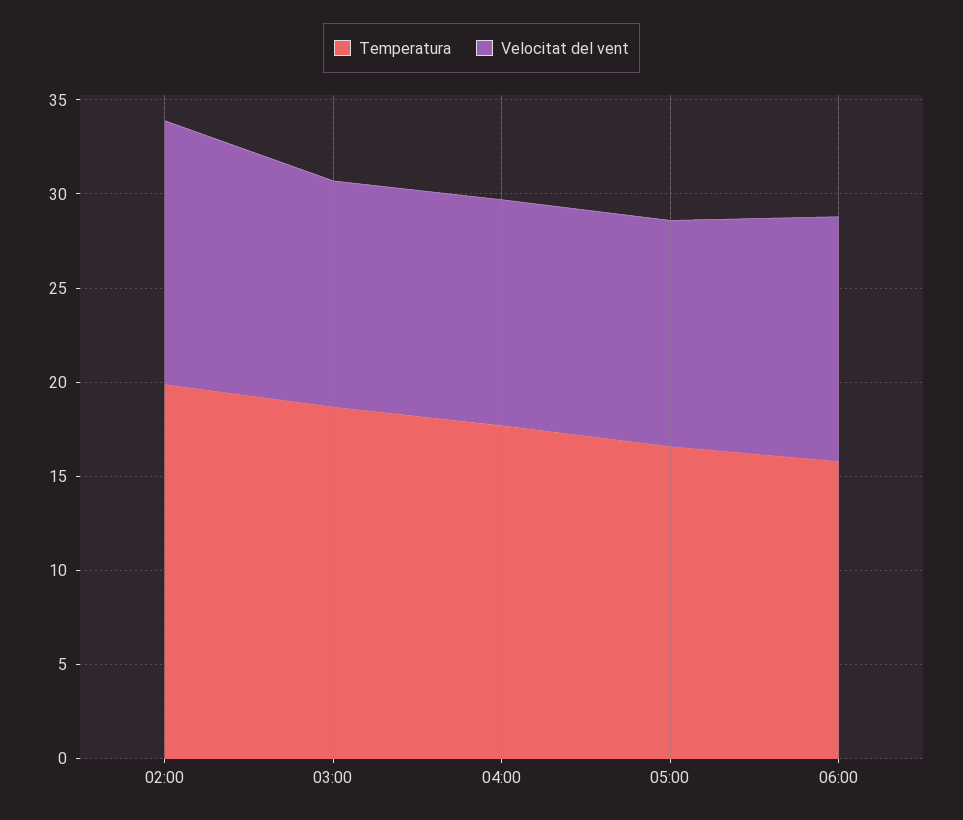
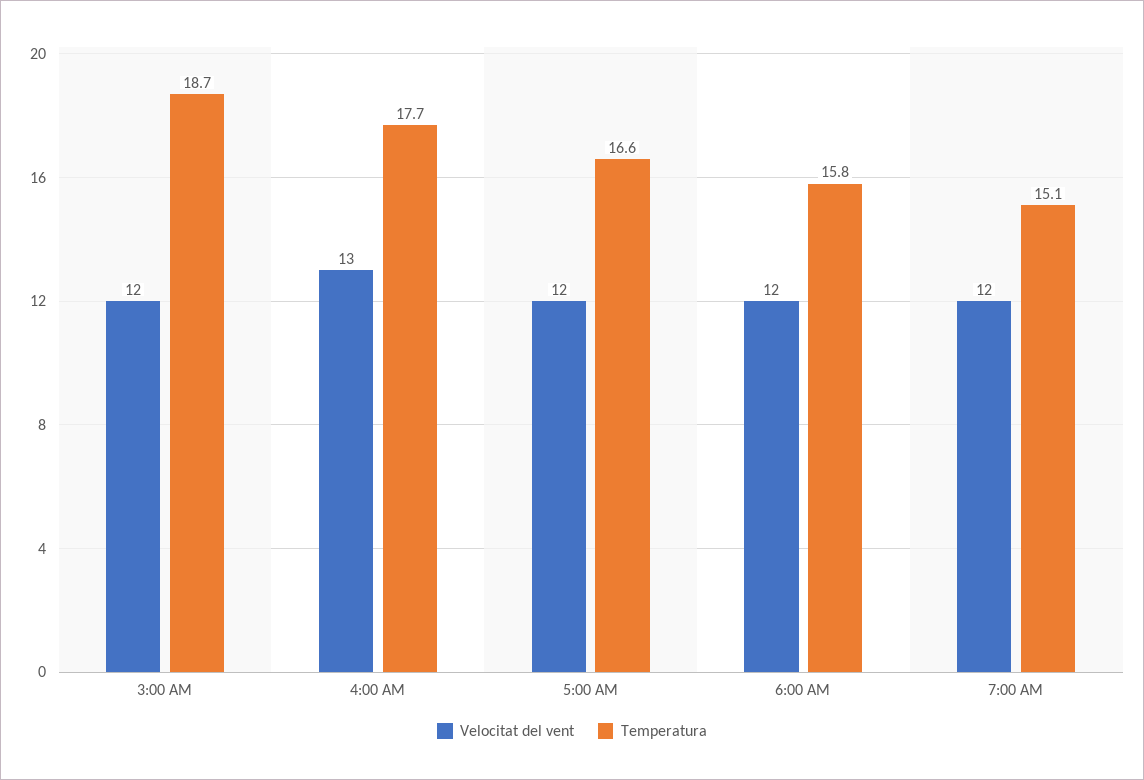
Temperatura, 02:00: 20 -> none
Velocitat del vent, 02:00: 14 -> none
Velocitat del vent, 04:00: 12 -> 13
Velocitat del vent, 06:00: 13 -> 12
Velocitat del vent, 7:00 AM: none -> 12
Temperatura, 7:00 AM: none -> 15.1

